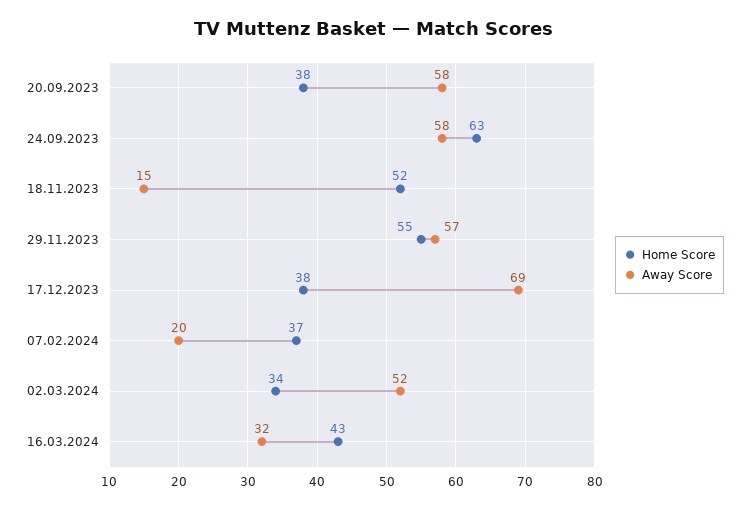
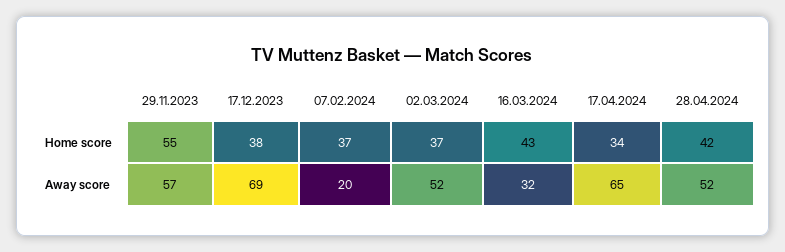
Home Score, 20.09.2023: 38 -> none
Away Score, 20.09.2023: 58 -> none
Home Score, 24.09.2023: 63 -> none
Away Score, 24.09.2023: 58 -> none
Home Score, 18.11.2023: 52 -> none
Away Score, 18.11.2023: 15 -> none
Home Score, 02.03.2024: 34 -> 37
Home Score, 17.04.2024: none -> 34
Home Score, 28.04.2024: none -> 42
Away Score, 17.04.2024: none -> 65
Away Score, 28.04.2024: none -> 52

